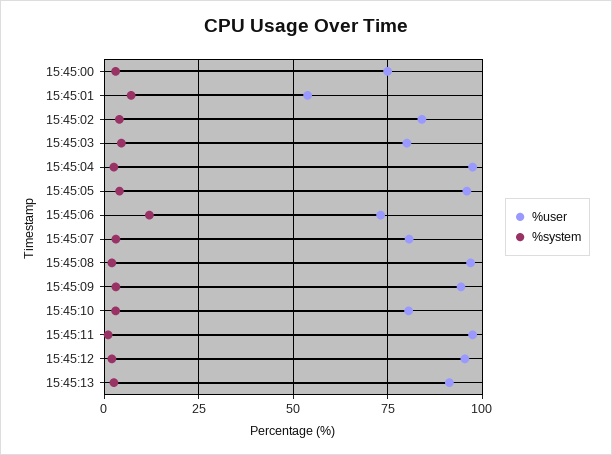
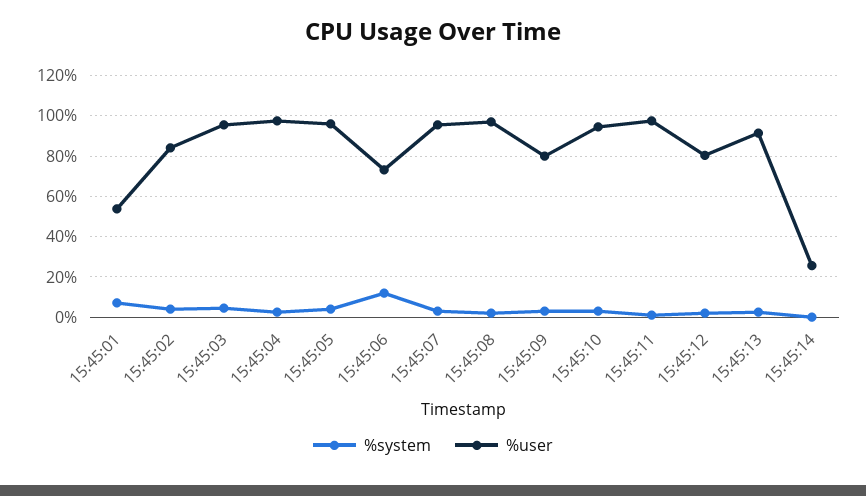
%user, 15:45:00: 75 -> none
%system, 15:45:00: 2.5 -> none
%user, 15:45:03: 80 -> 95
%user, 15:45:07: 80 -> 95
%user, 15:45:09: 95 -> 80
%user, 15:45:10: 80 -> 95
%user, 15:45:12: 95 -> 80
%system, 15:45:14: none -> 0
%user, 15:45:14: none -> 25

